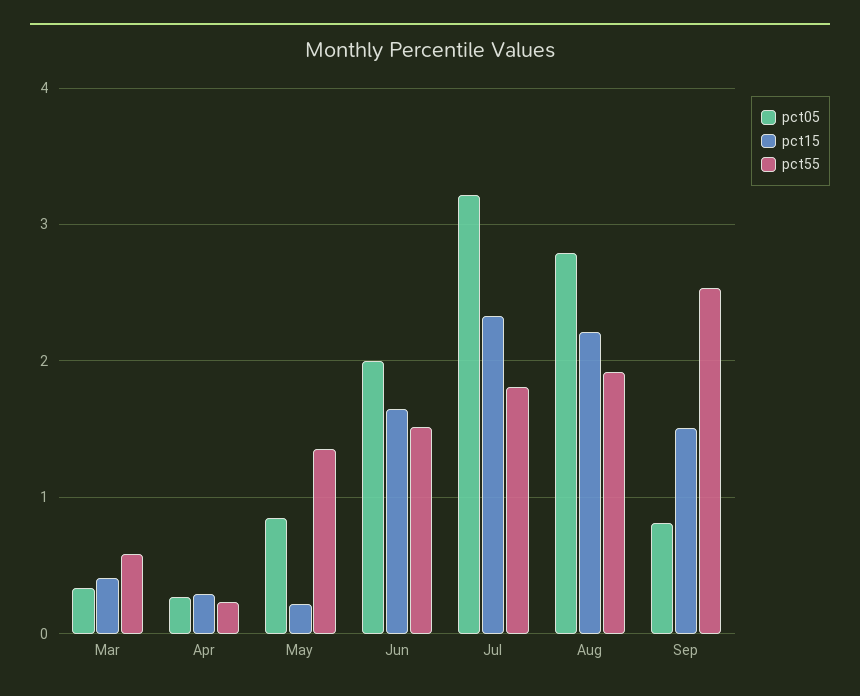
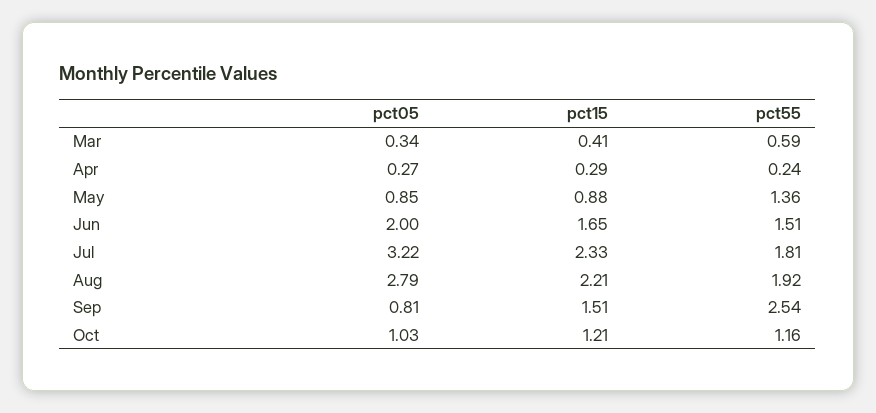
pct15, May: 0.2 -> 0.88
pct05, Oct: none -> 1.03
pct15, Oct: none -> 1.21
pct55, Oct: none -> 1.16

